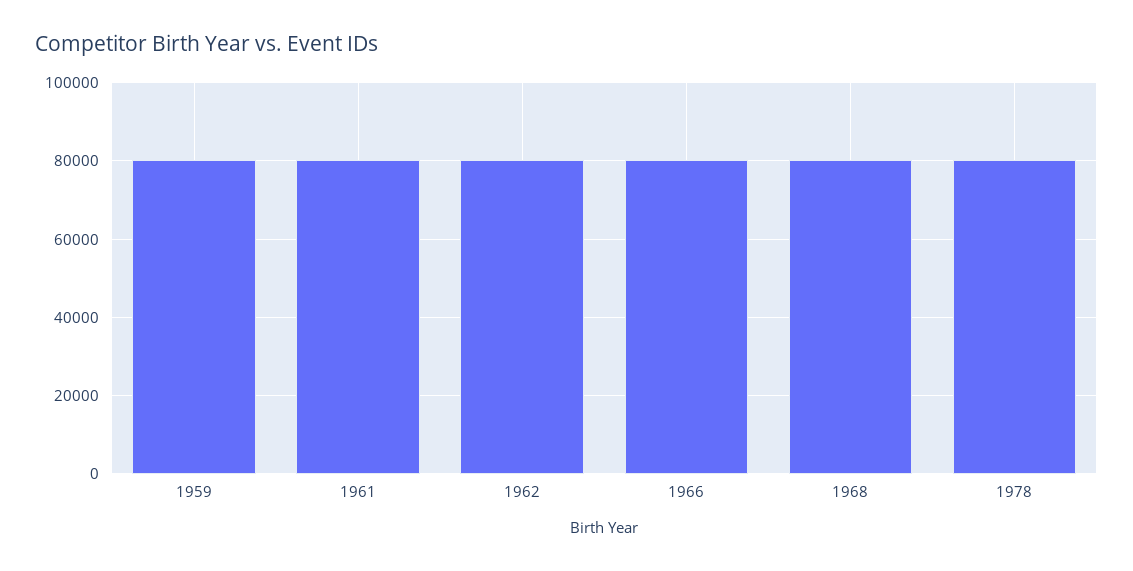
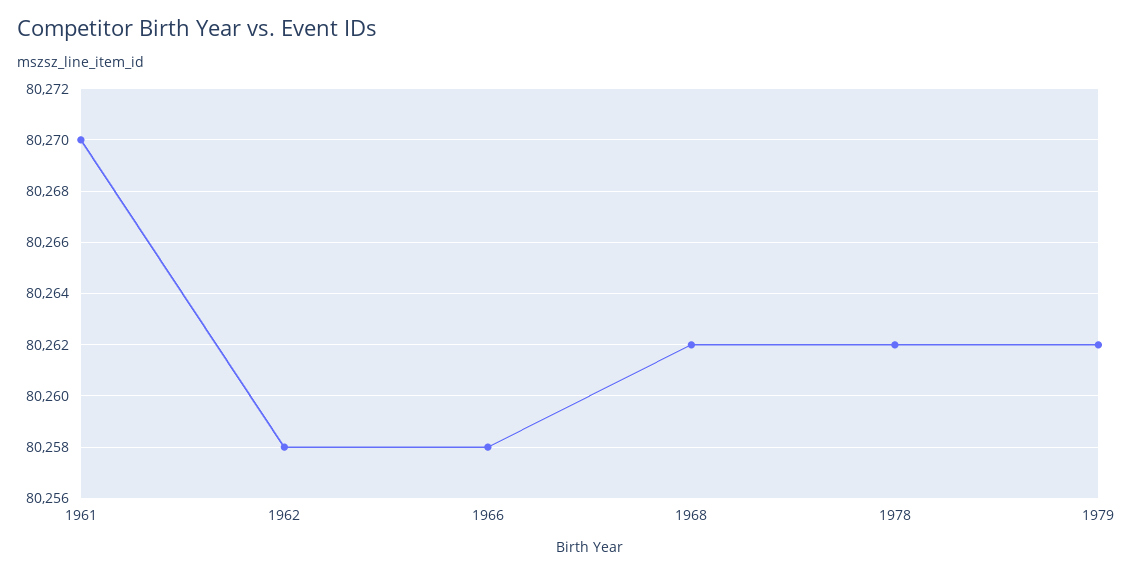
1959: 80000 -> none
1979: none -> 80262

